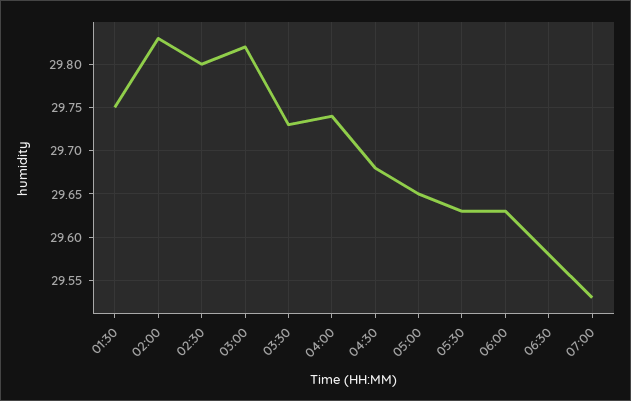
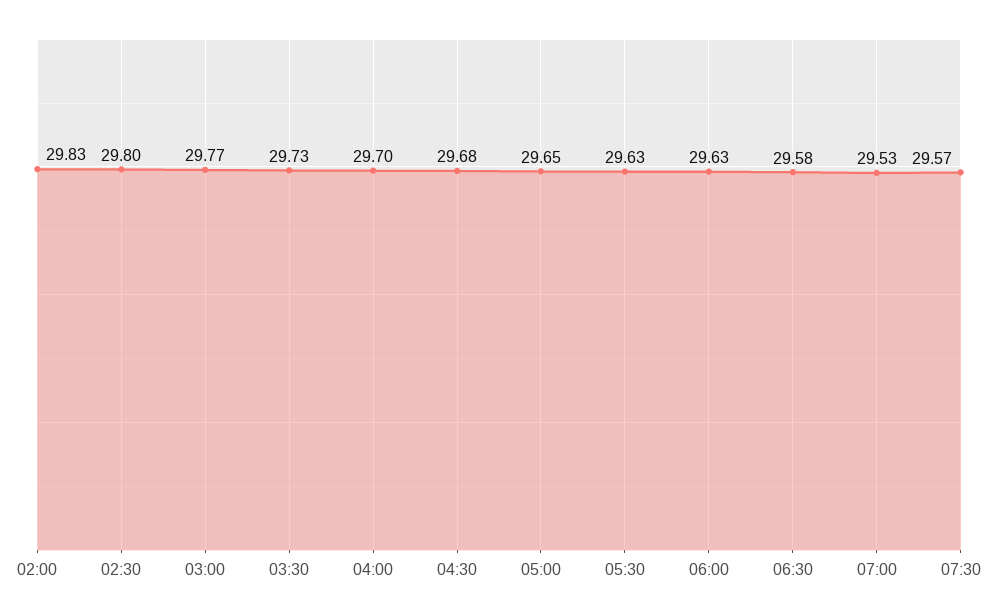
01:30: 29.75 -> none
03:00: 29.82 -> 29.77
04:00: 29.74 -> 29.7
07:30: none -> 29.57

